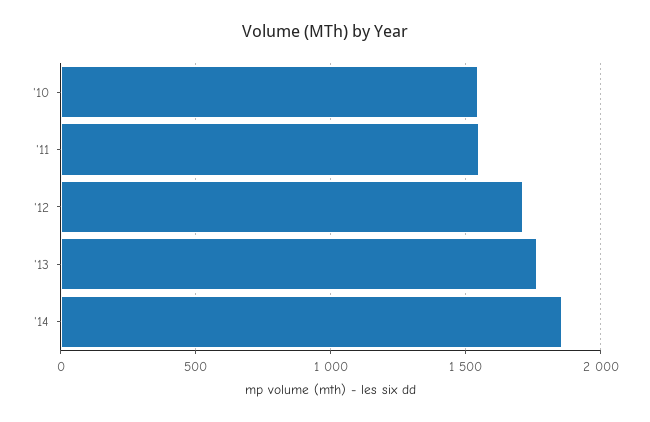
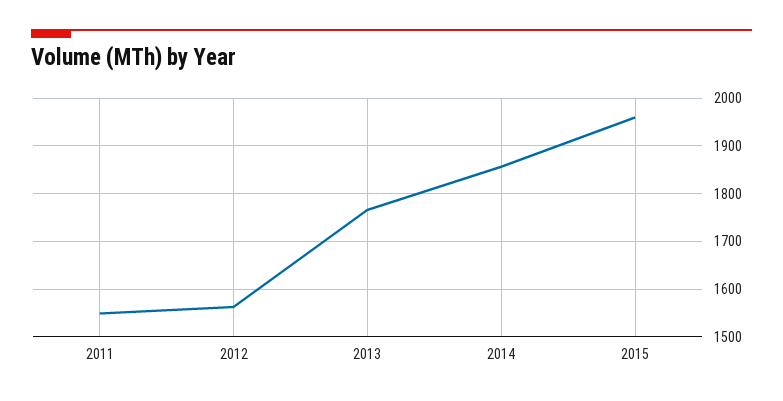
'10: 1550 -> none
'12: 1700 -> 1560
2015: none -> 1960

